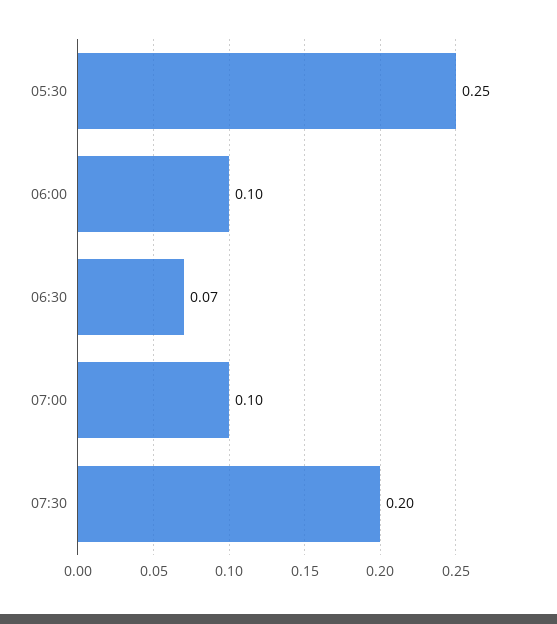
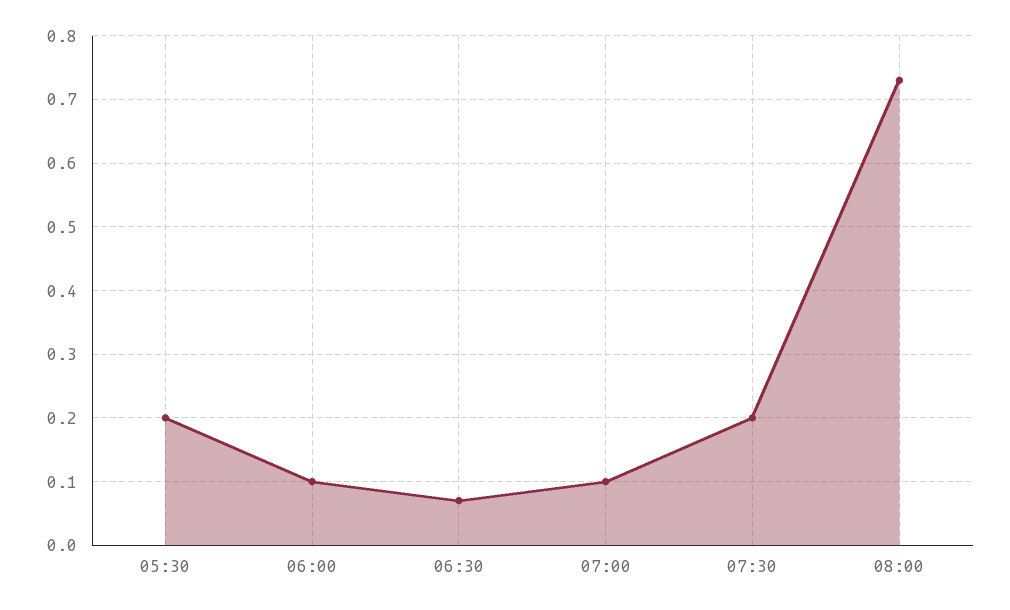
05:30: 0.25 -> 0.2
08:00: none -> 0.73

